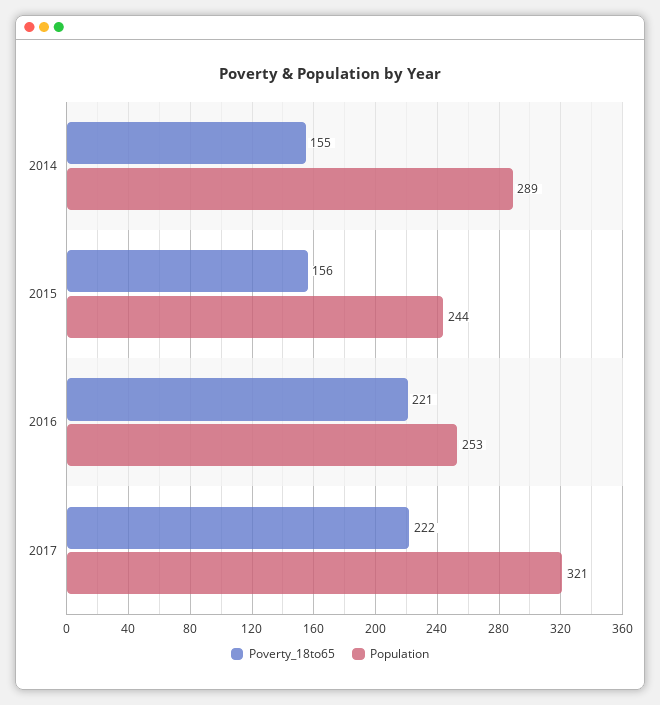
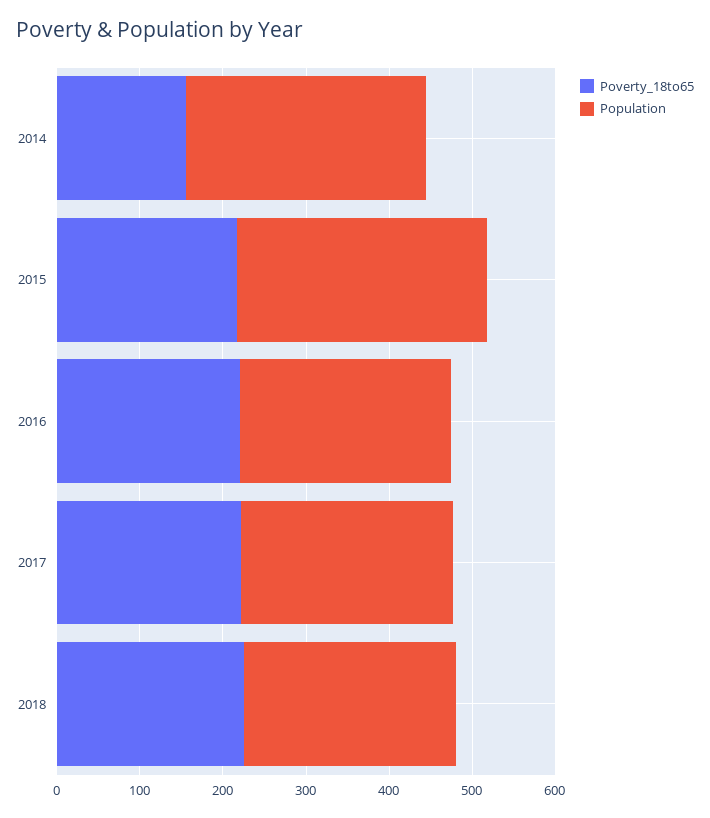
Poverty_18to65, 2015: 156 -> 220
Population, 2015: 244 -> 300
Population, 2017: 321 -> 260
Poverty_18to65, 2018: none -> 220
Population, 2018: none -> 260

